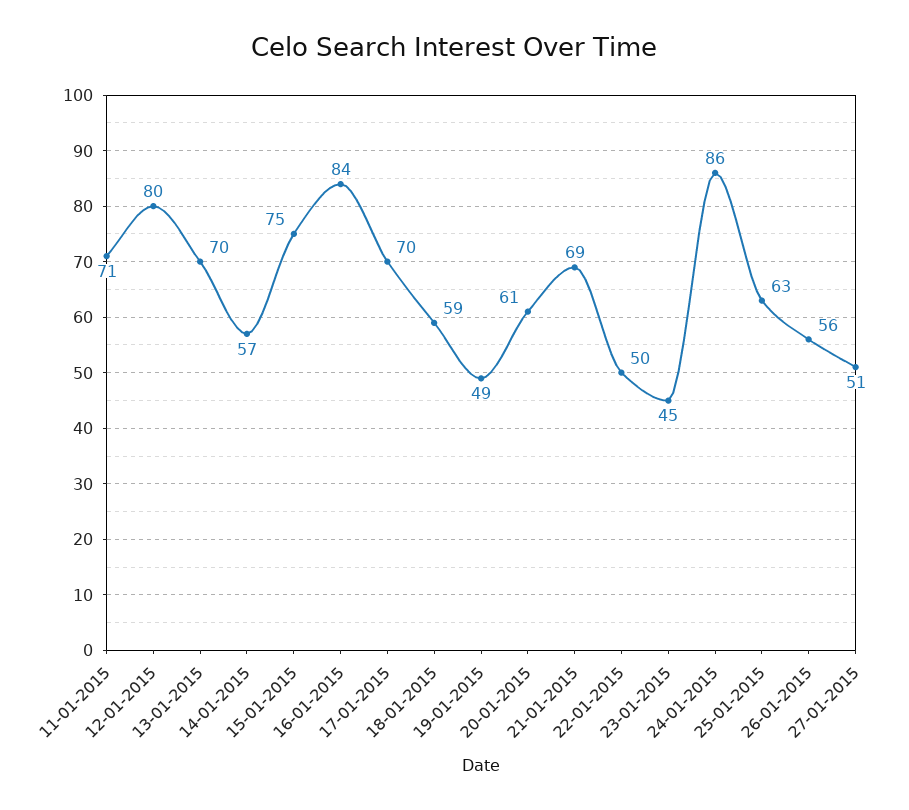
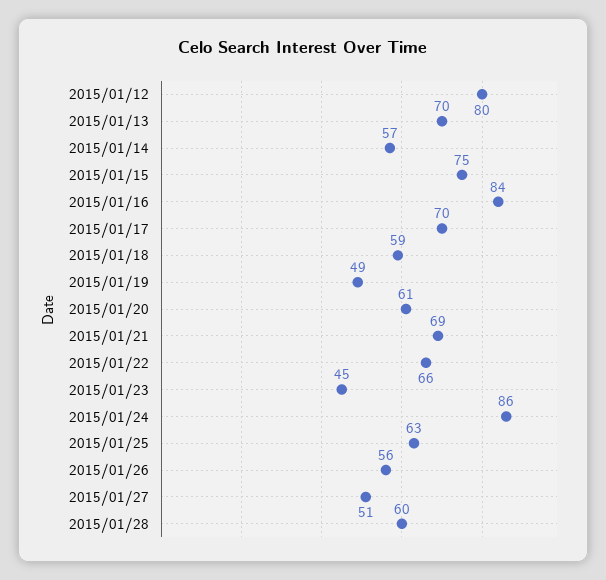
11-01-2015: 71 -> none
22-01-2015: 50 -> 66
2015/01/28: none -> 60

